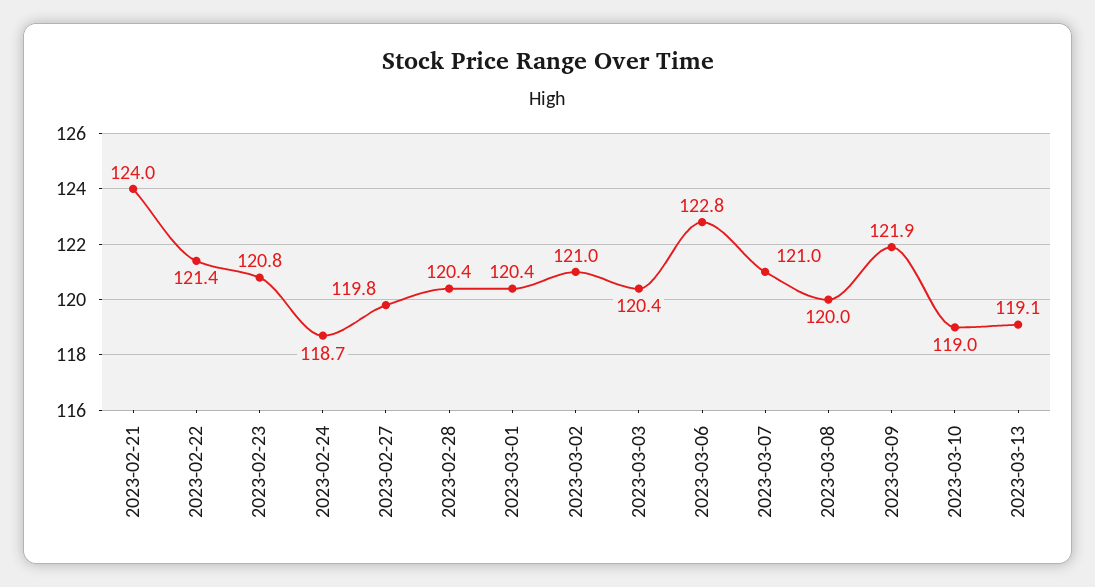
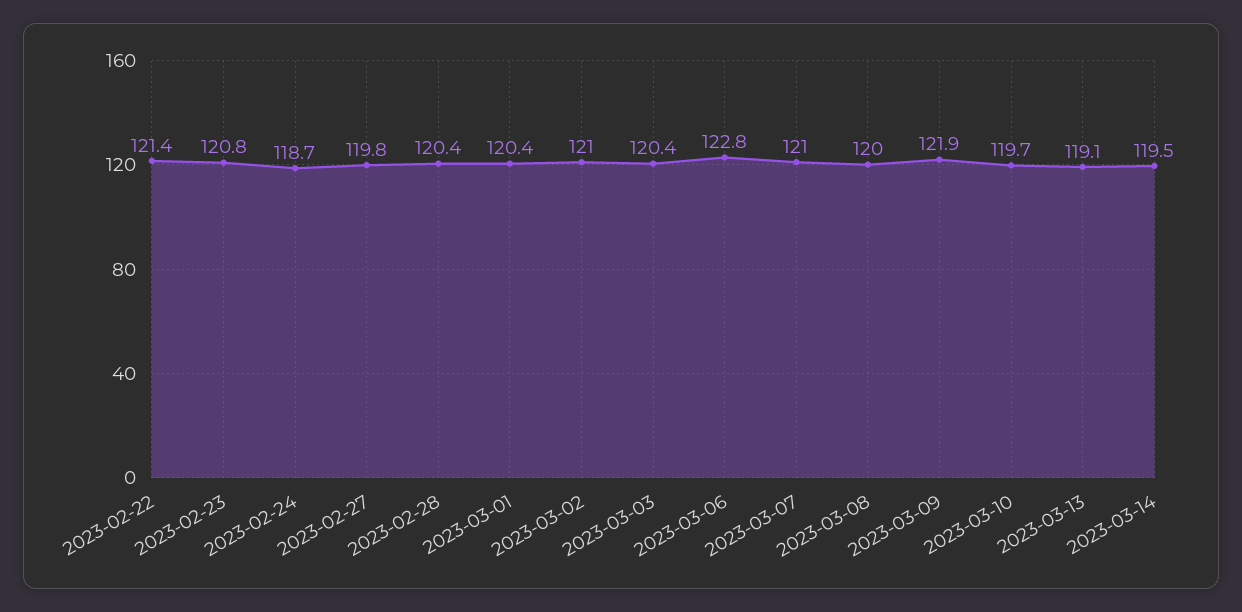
2023-02-21: 124 -> none
2023-03-10: 119 -> 119.7
2023-03-14: none -> 119.5

